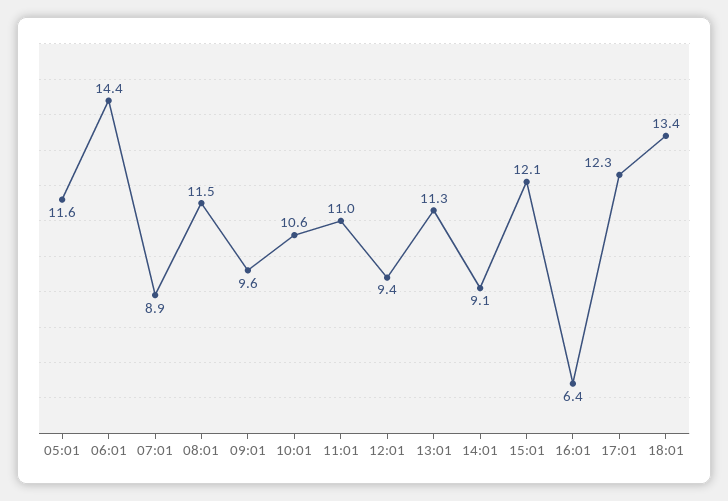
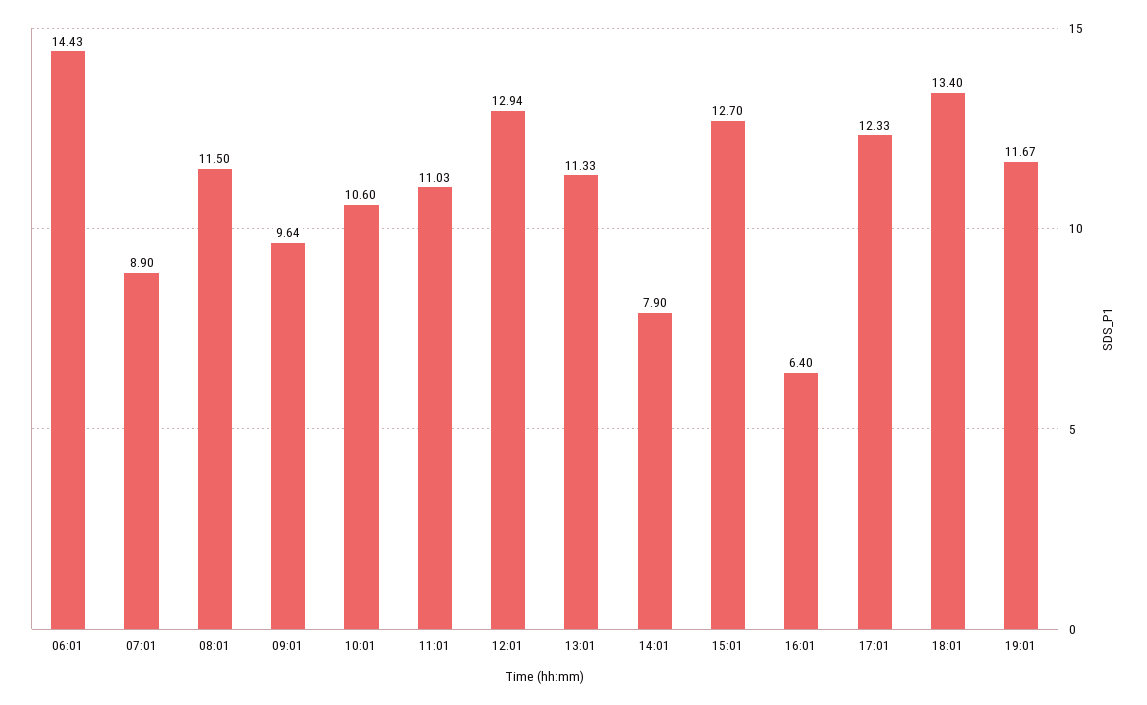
05:01: 11.6 -> none
12:01: 9.4 -> 12.94
14:01: 9.1 -> 7.9
15:01: 12.1 -> 12.7
19:01: none -> 11.67

